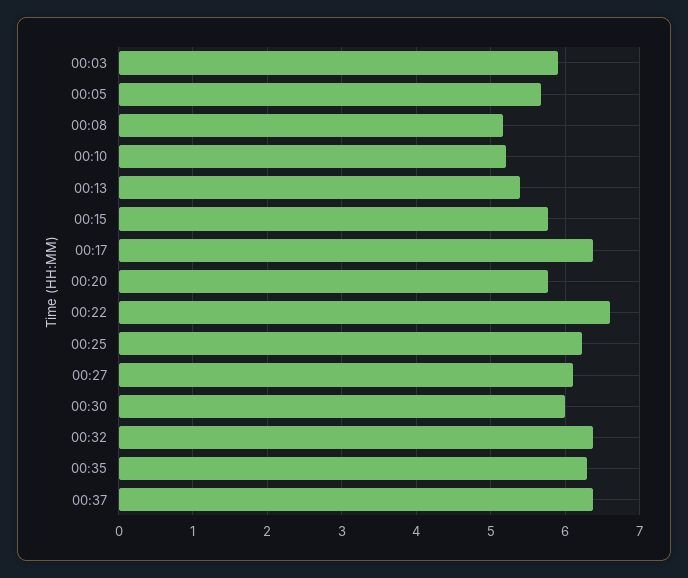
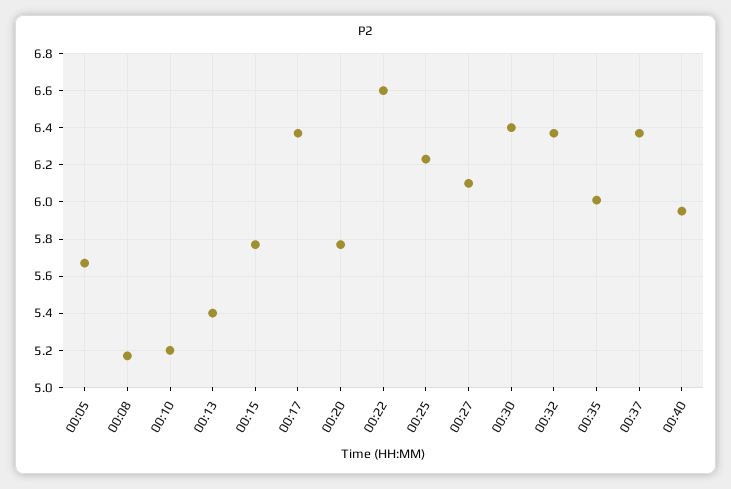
00:03: 5.9 -> none
00:30: 6 -> 6.4
00:35: 6.3 -> 6
00:40: none -> 5.95

